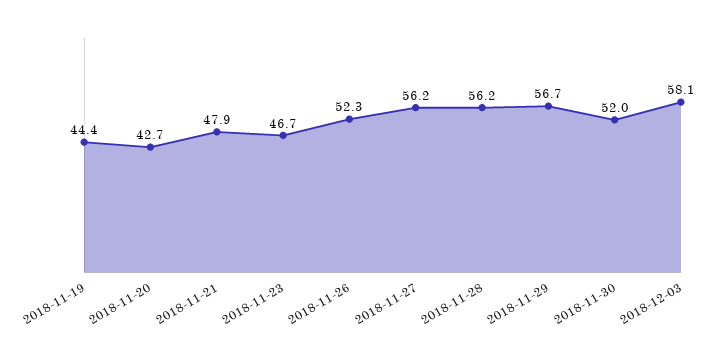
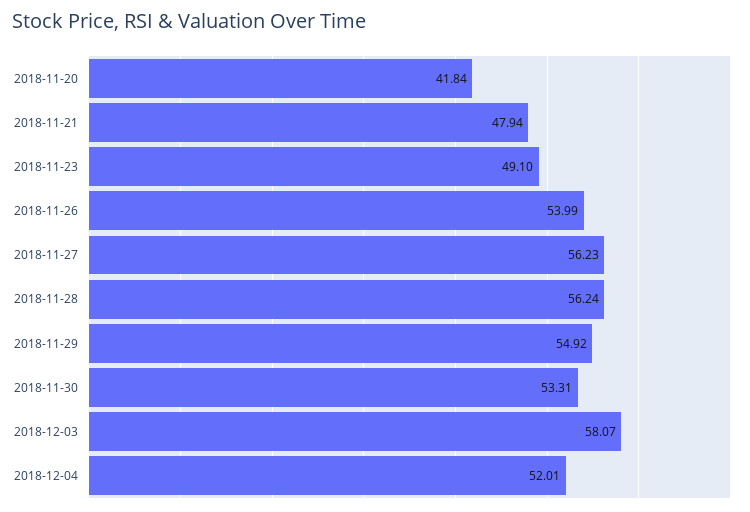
2018-11-19: 44.4 -> none
2018-11-20: 42.7 -> 41.84
2018-11-23: 46.7 -> 49.1
2018-11-26: 52.3 -> 53.99
2018-11-29: 56.7 -> 54.92
2018-11-30: 52 -> 53.31
2018-12-04: none -> 52.01

